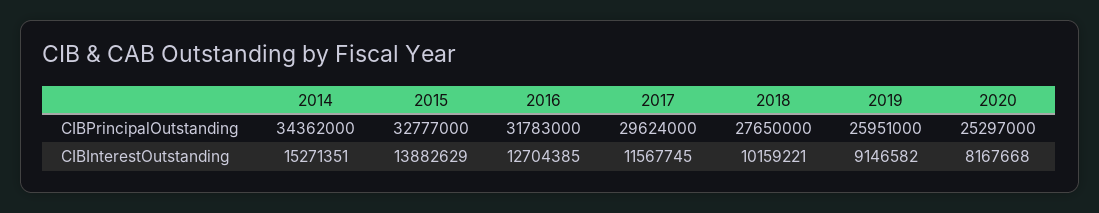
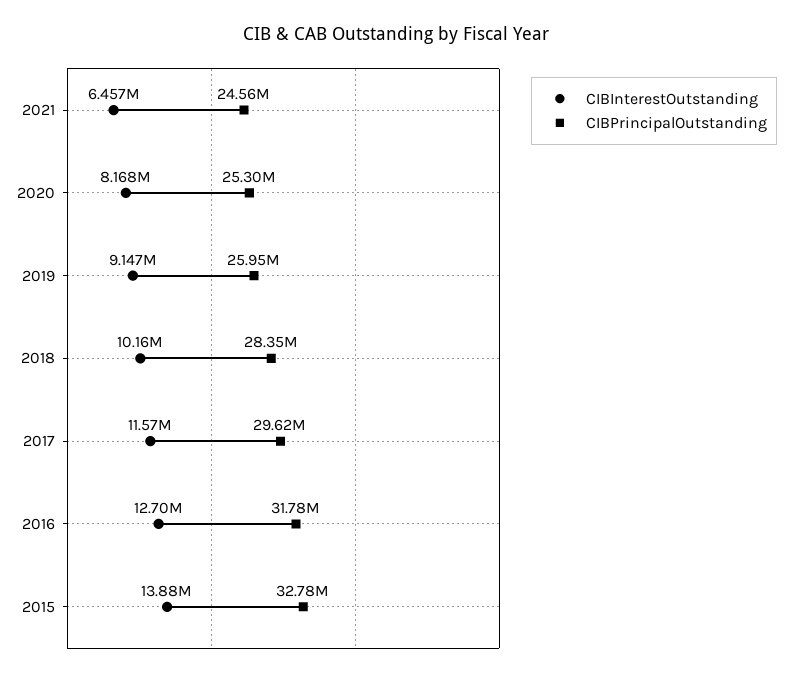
CIBPrincipalOutstanding, 2014: 34362000 -> none
CIBPrincipalOutstanding, 2018: 27650000 -> 28350000
CIBInterestOutstanding, 2014: 15271351 -> none
CIBInterestOutstanding, 2021: none -> 6457000
CIBPrincipalOutstanding, 2021: none -> 24560000

